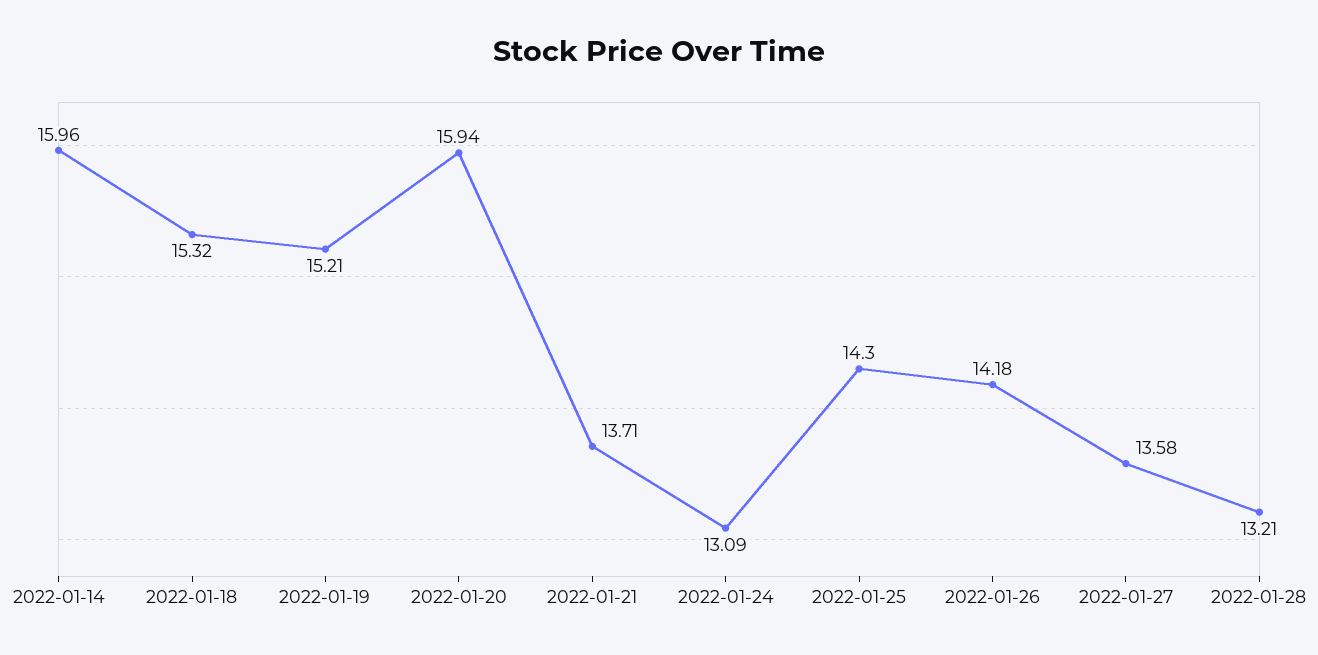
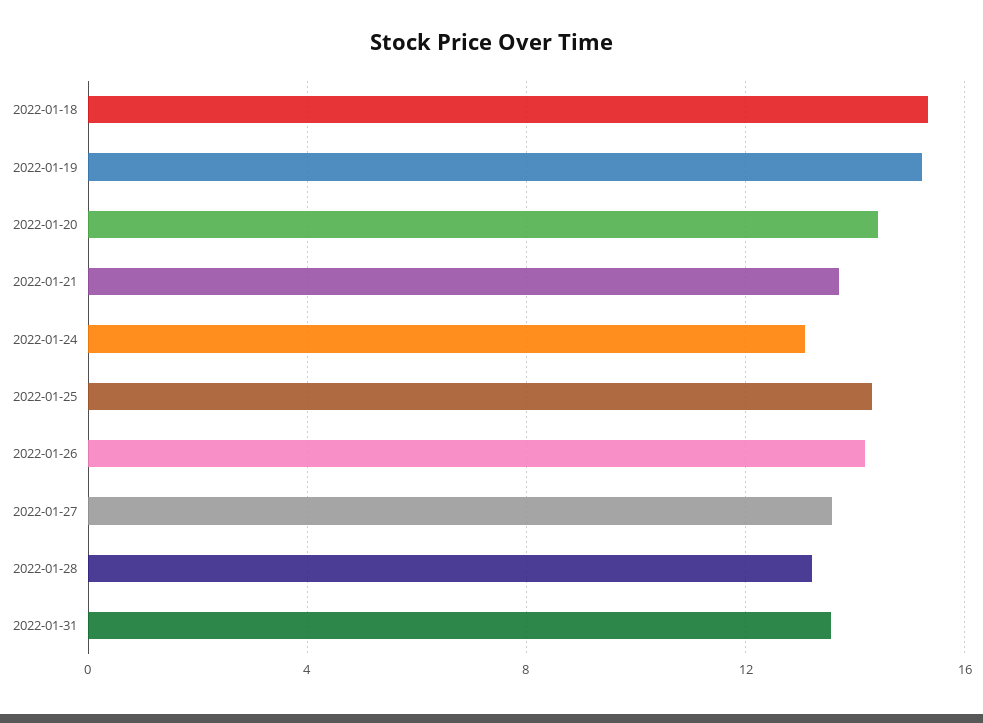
2022-01-14: 15.96 -> none
2022-01-20: 15.94 -> 14.5
2022-01-31: none -> 13.5

